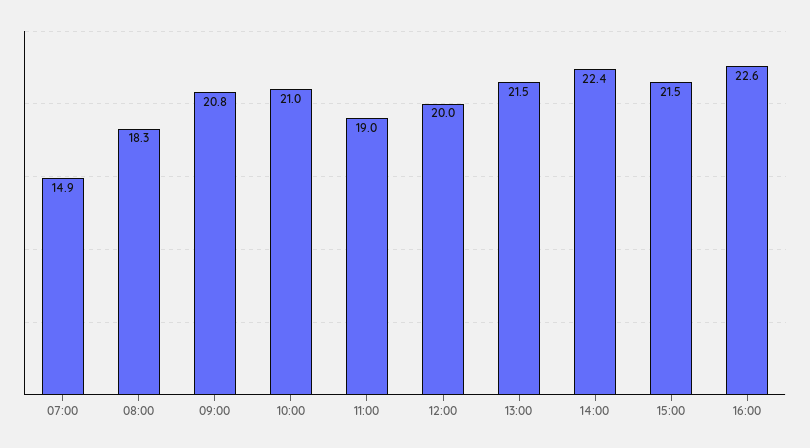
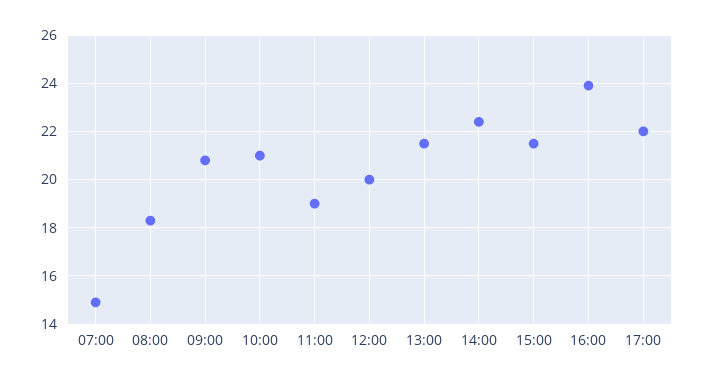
16:00: 22.6 -> 24
17:00: none -> 22

